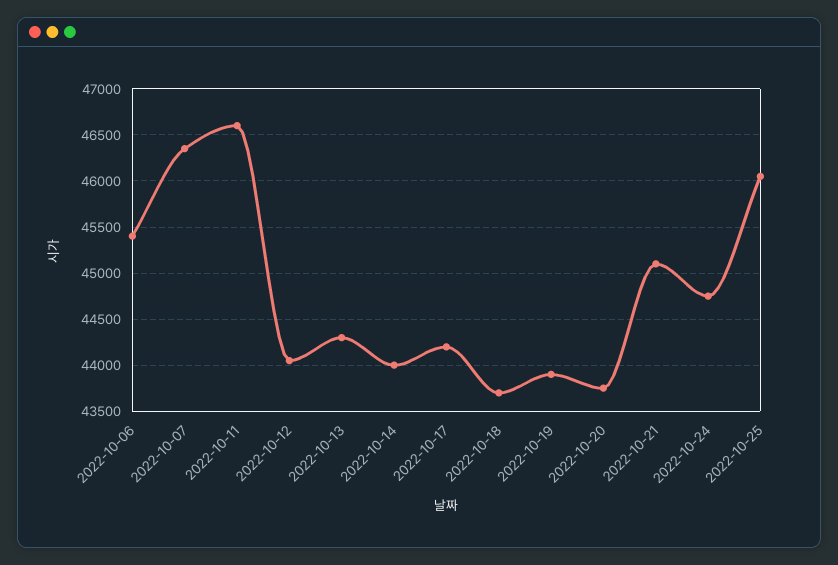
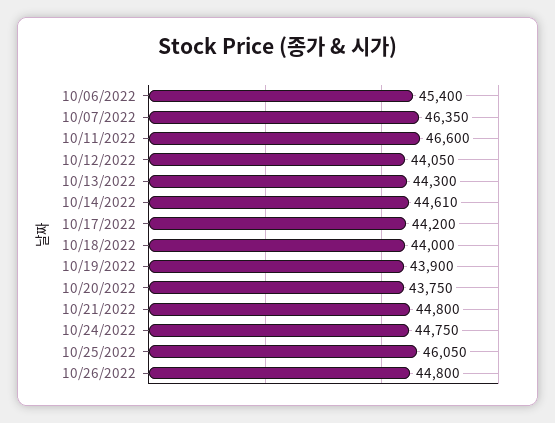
2022-10-14: 44000 -> 44610
2022-10-18: 43700 -> 44000
2022-10-21: 45100 -> 44800
10/26/2022: none -> 44800

